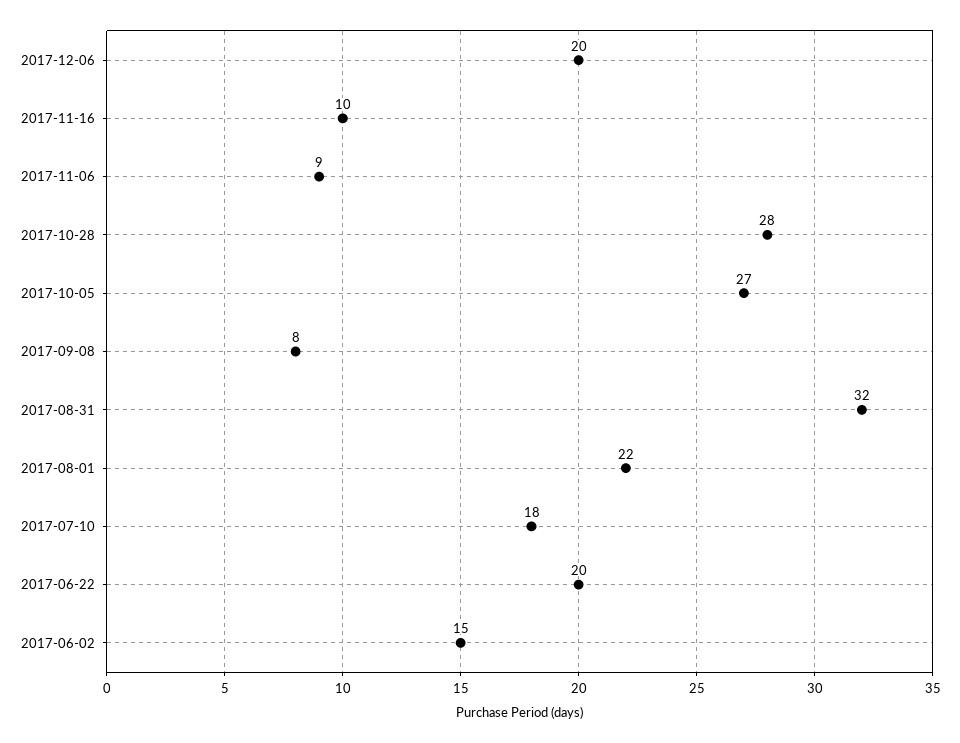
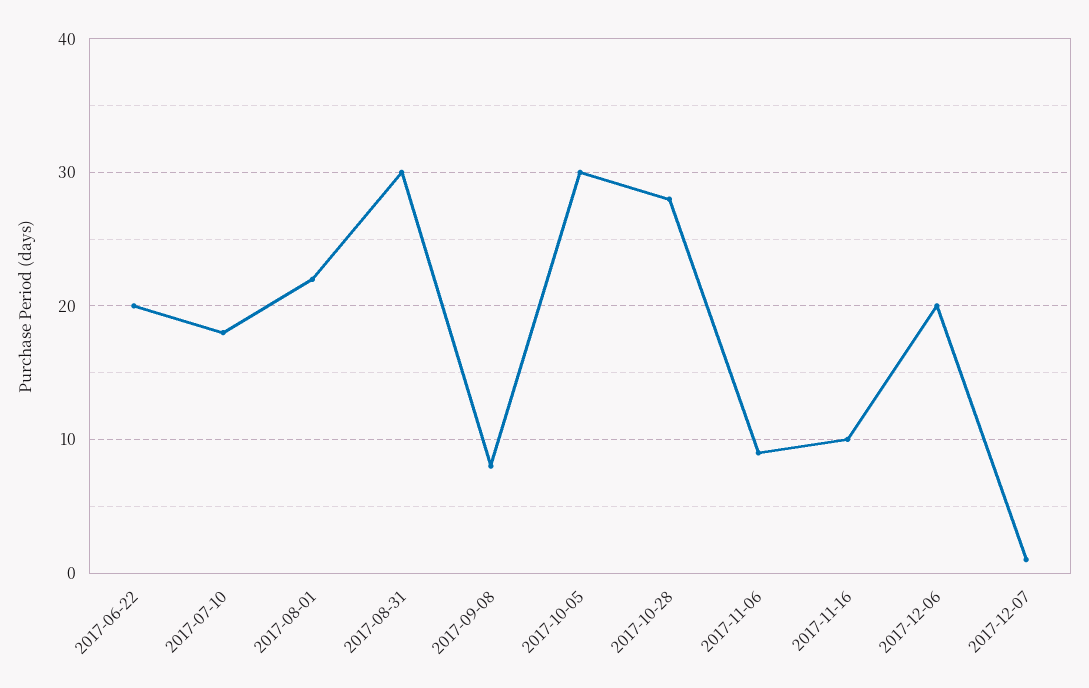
2017-10-05: 27 -> 30
2017-08-31: 32 -> 30
2017-06-02: 15 -> none
2017-12-07: none -> 1

